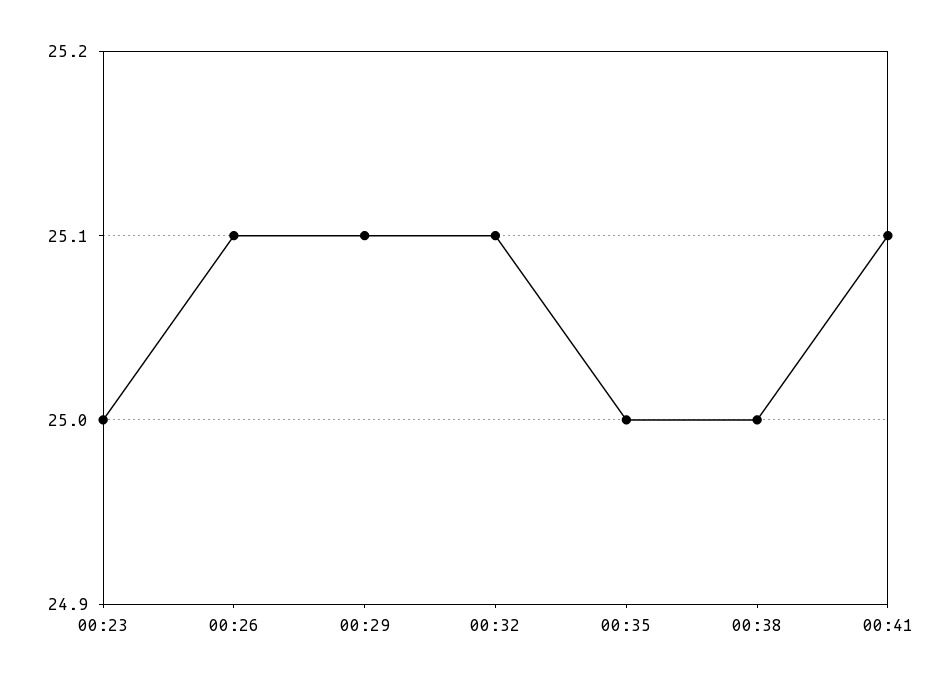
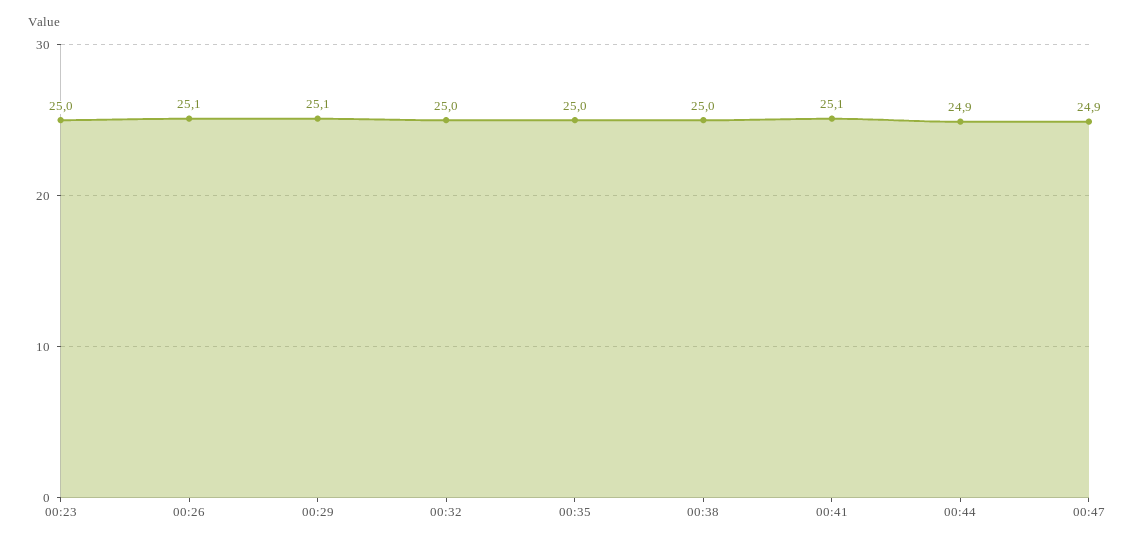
00:32: 25.1 -> 25
00:44: none -> 24.9
00:47: none -> 24.9

